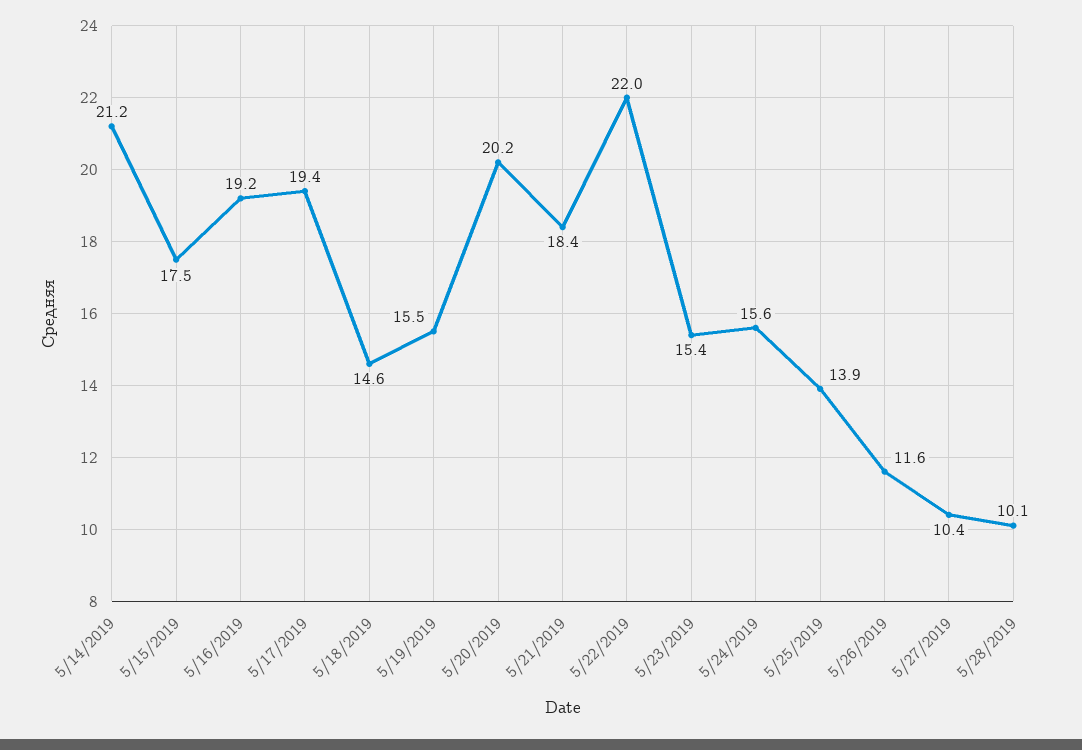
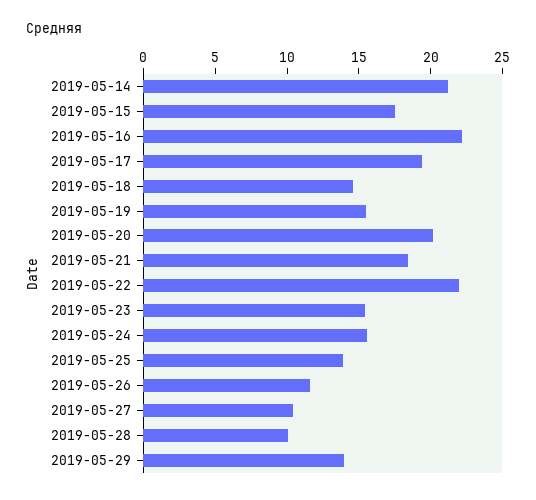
5/16/2019: 19.2 -> 22
2019-05-29: none -> 14

